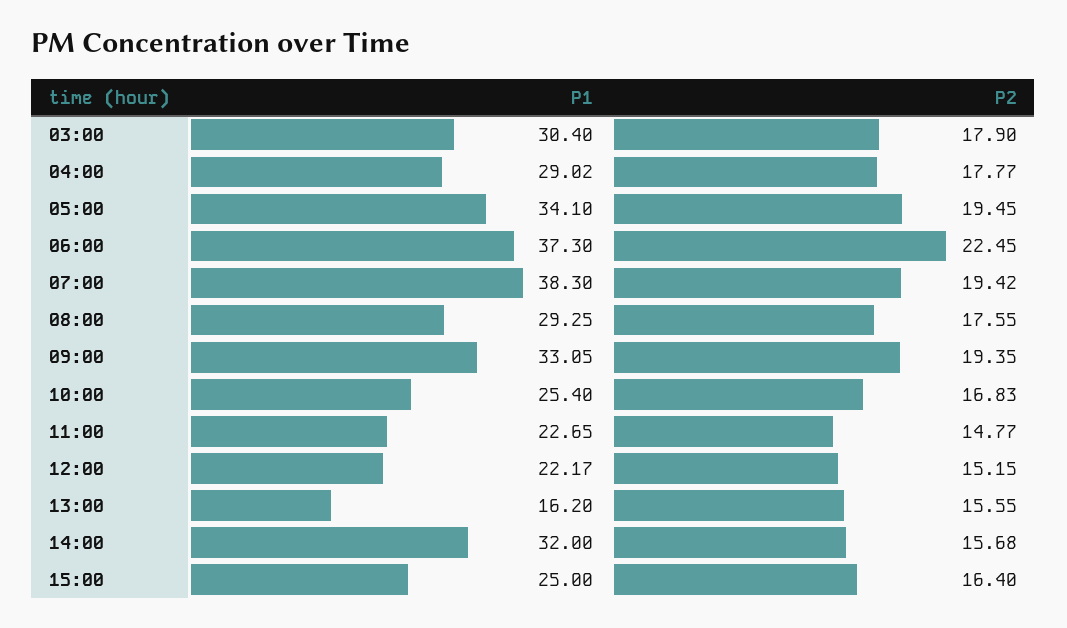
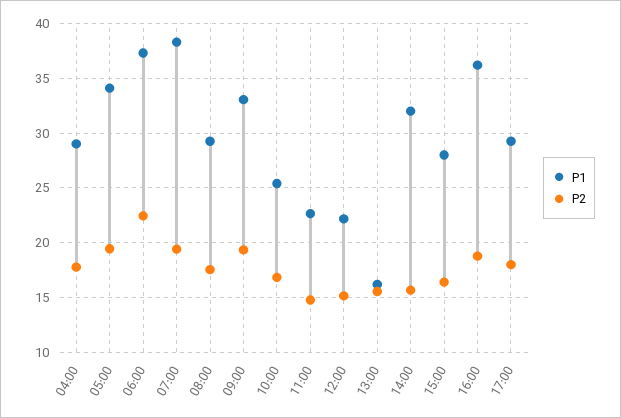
P1, 03:00: 30.4 -> none
P2, 03:00: 17.9 -> none
P1, 15:00: 25 -> 28
P1, 16:00: none -> 36
P2, 16:00: none -> 19
P1, 17:00: none -> 29
P2, 17:00: none -> 18

